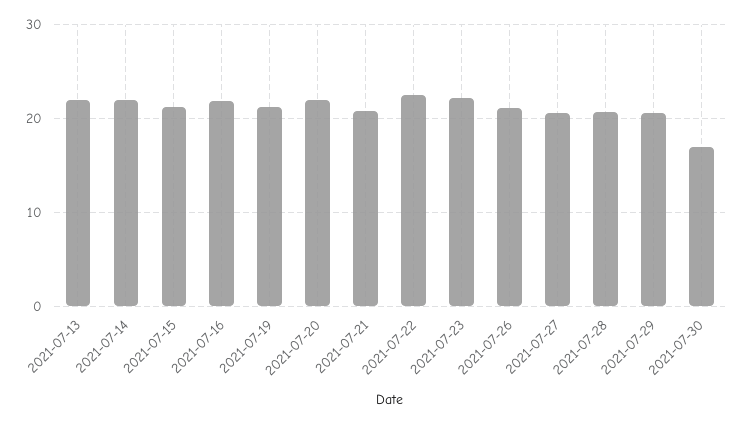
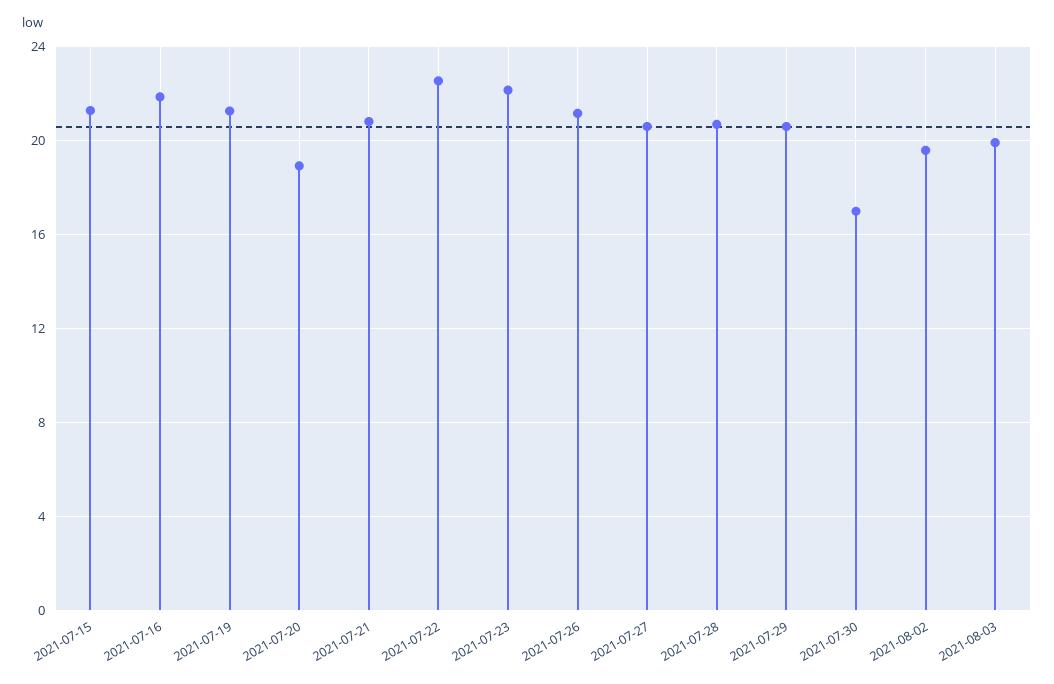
2021-07-13: 22 -> none
2021-07-14: 22 -> none
2021-07-20: 22 -> 19
2021-08-02: none -> 19.5
2021-08-03: none -> 20

